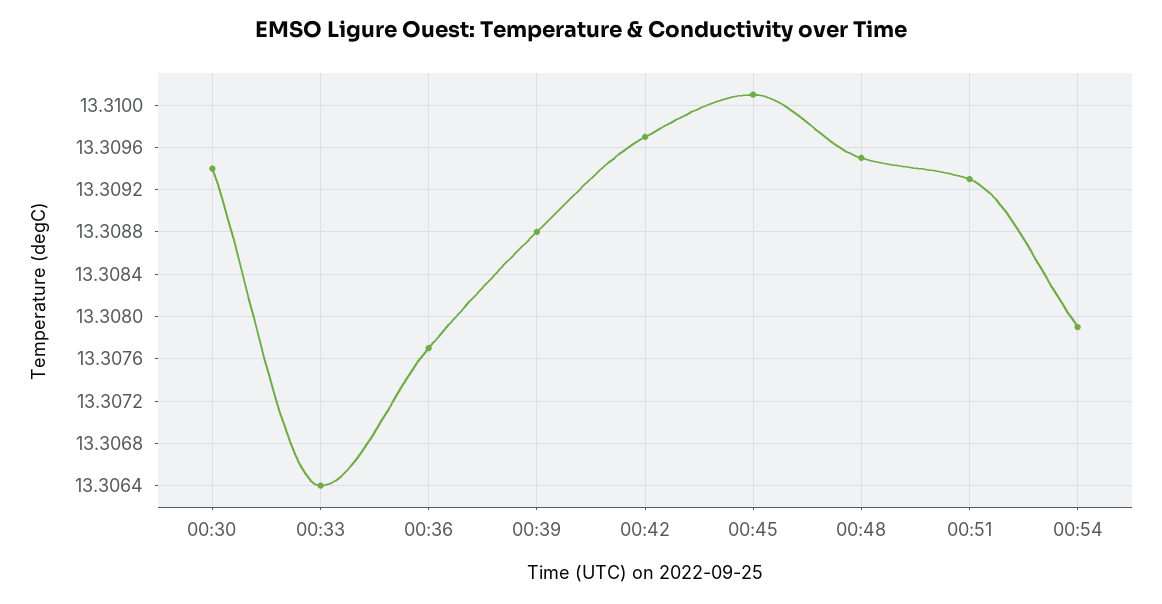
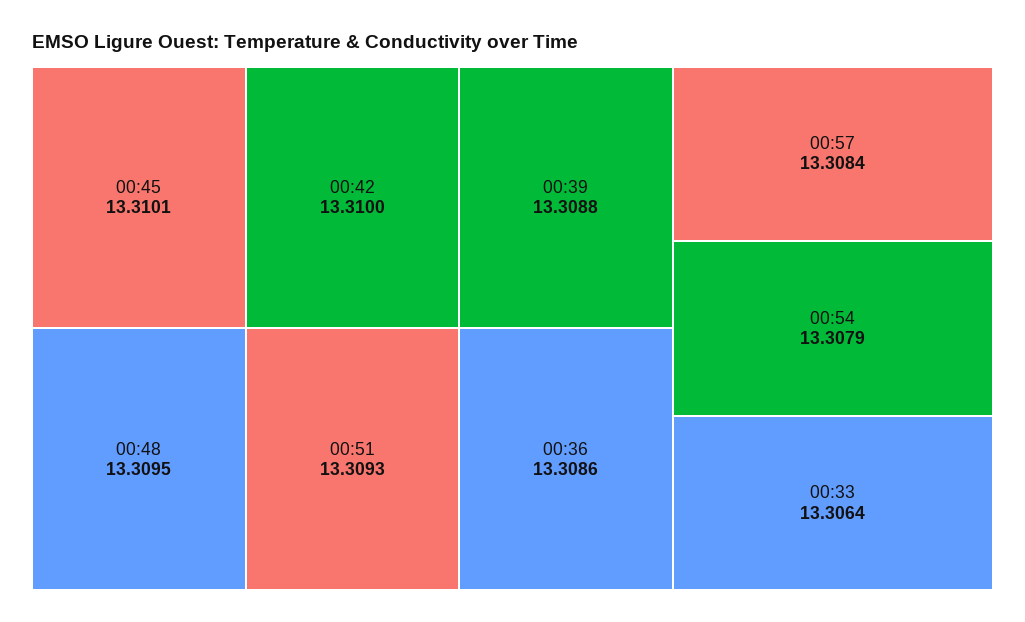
00:30: 13.3094 -> none
00:36: 13.3077 -> 13.3086
00:42: 13.3097 -> 13.31
00:57: none -> 13.3084

